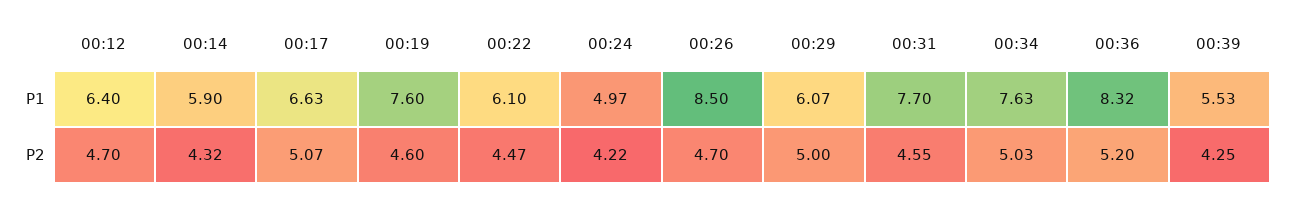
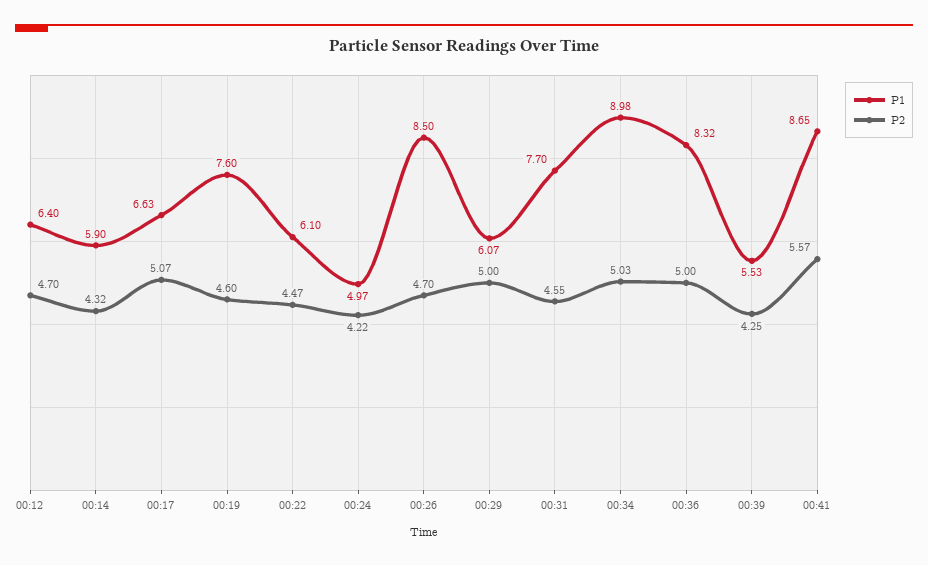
P1, 00:34: 7.63 -> 8.98
P2, 00:36: 5.2 -> 5
P1, 00:41: none -> 8.65
P2, 00:41: none -> 5.57

